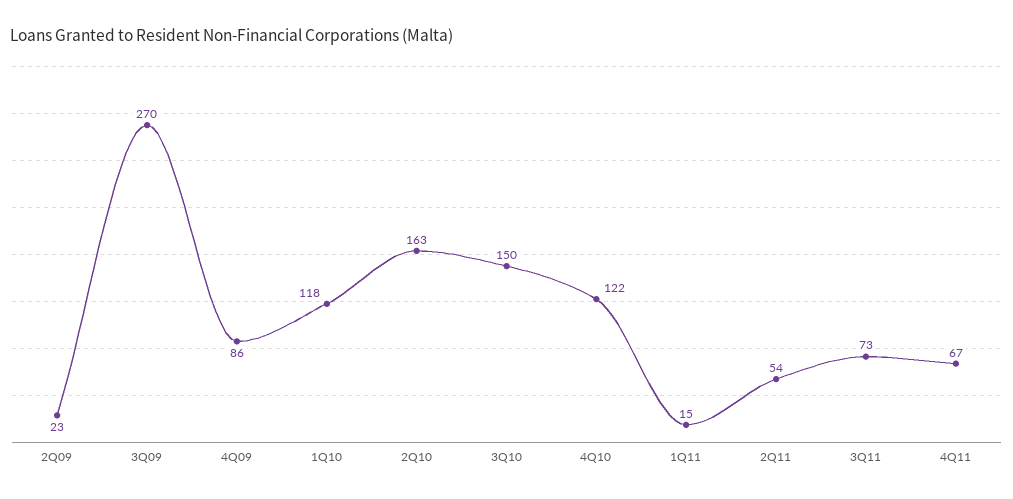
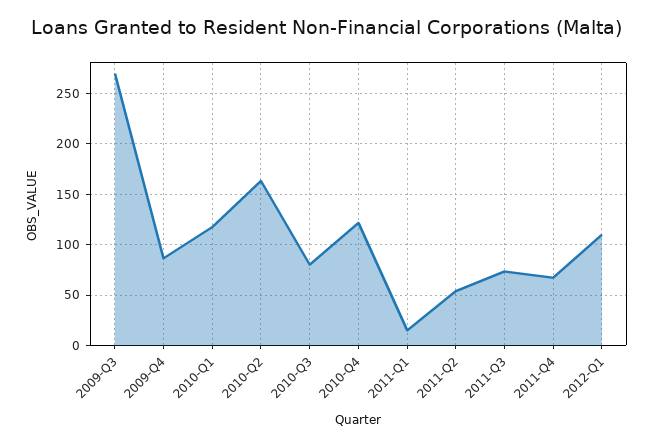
2Q09: 23 -> none
3Q10: 150 -> 80
2012-Q1: none -> 110

